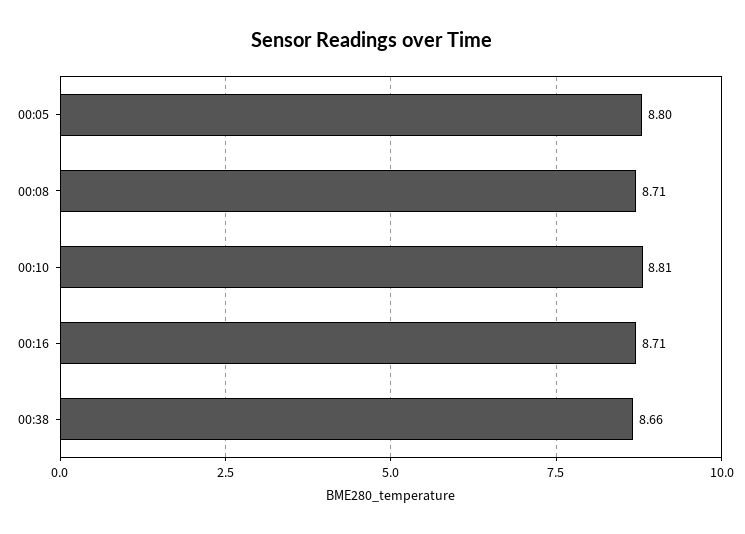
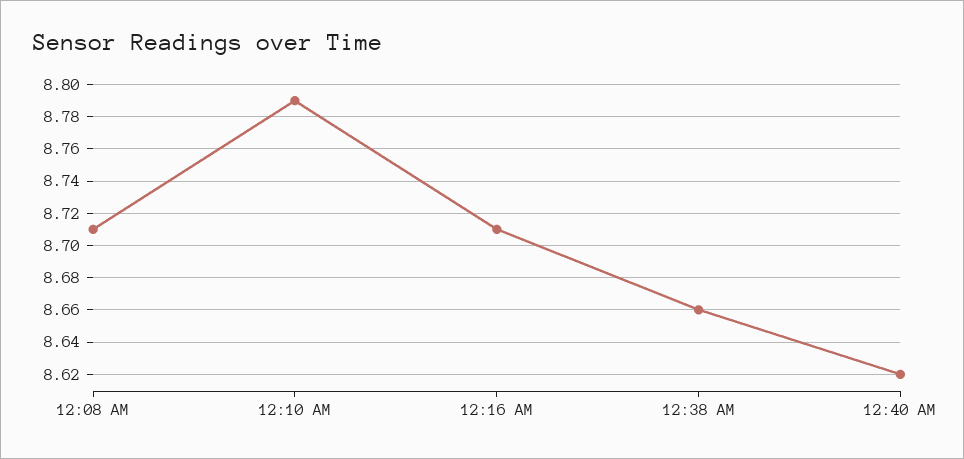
00:05: 8.8 -> none
00:10: 8.81 -> 8.79
12:40 AM: none -> 8.62

